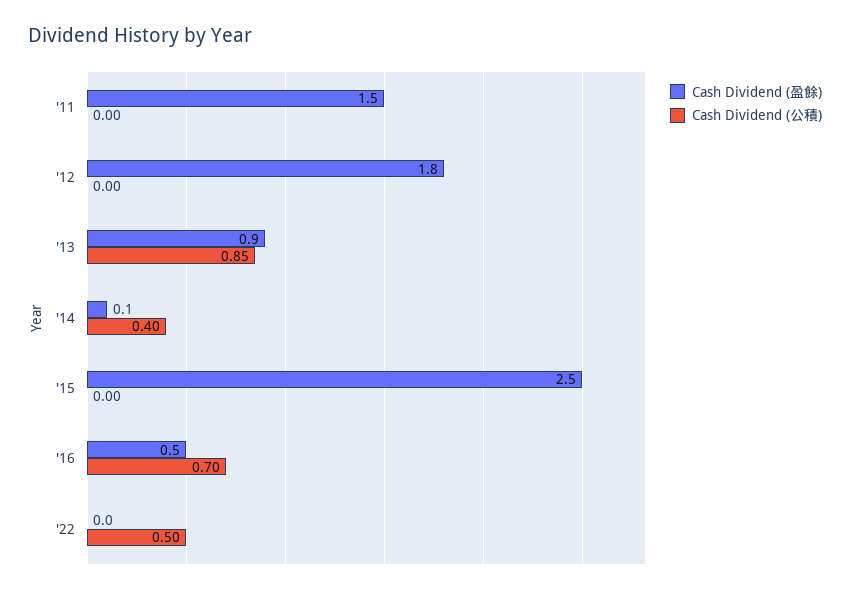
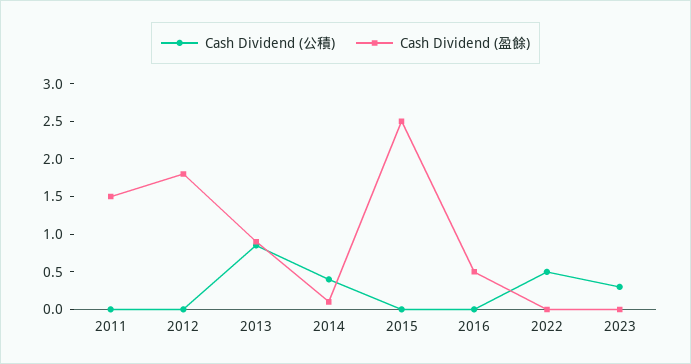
Cash Dividend (公積), '16: 0.7 -> 0
Cash Dividend (公積), 2023: none -> 0.25
Cash Dividend (盈餘), 2023: none -> 0

